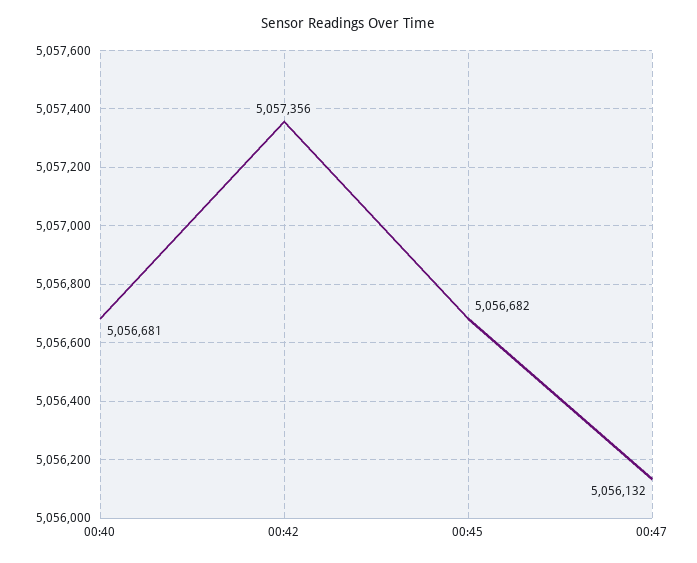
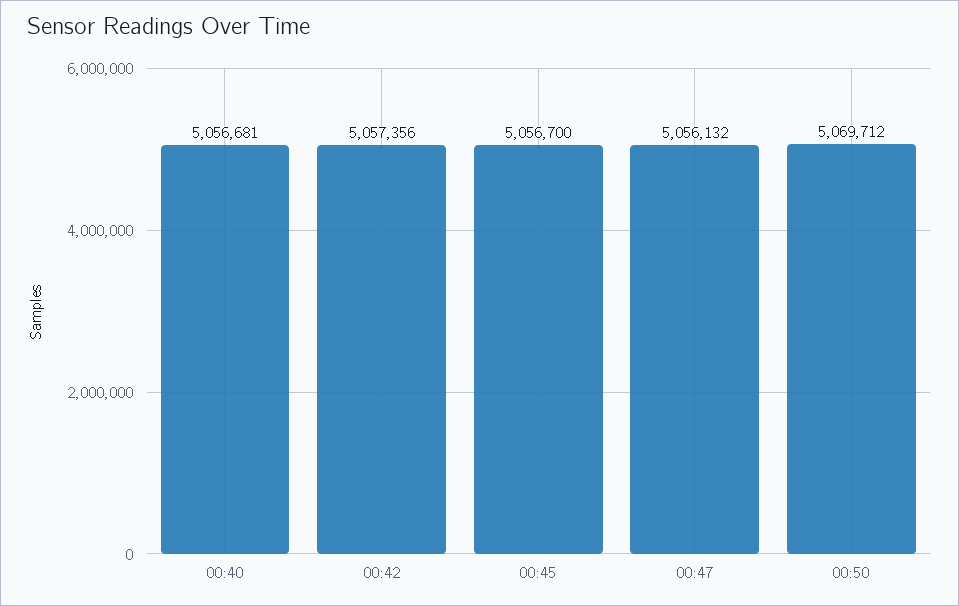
00:45: 5056682 -> 5056700
00:50: none -> 5069712

